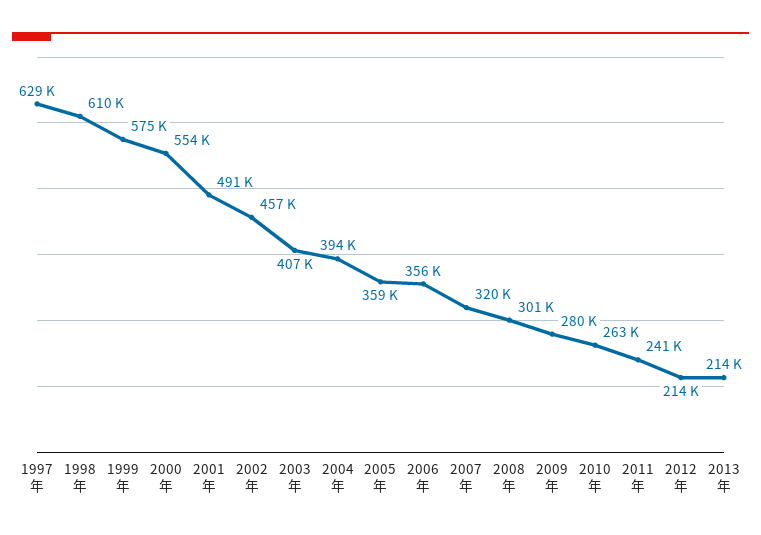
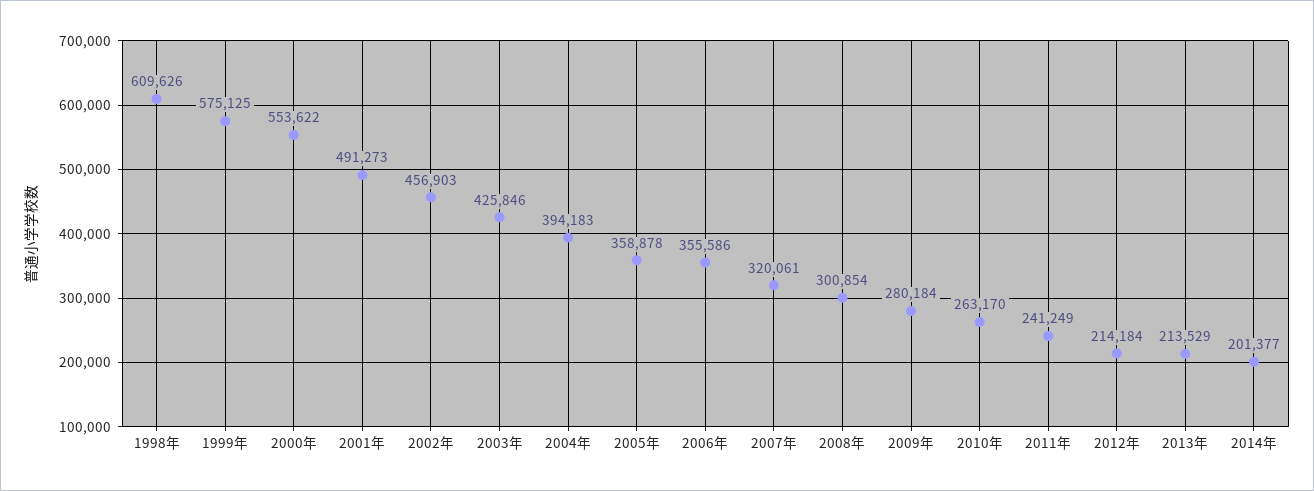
1997年: 629000 -> none
2003年: 407000 -> 425846
2014年: none -> 201377

